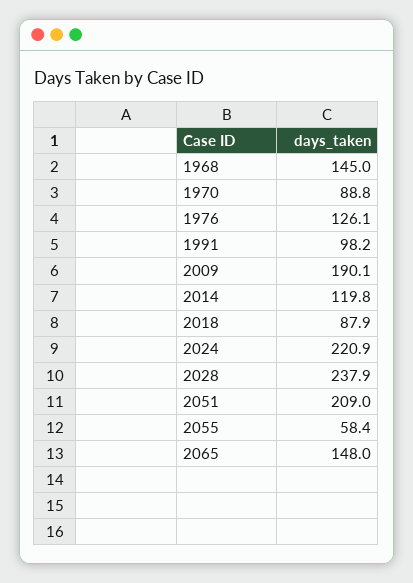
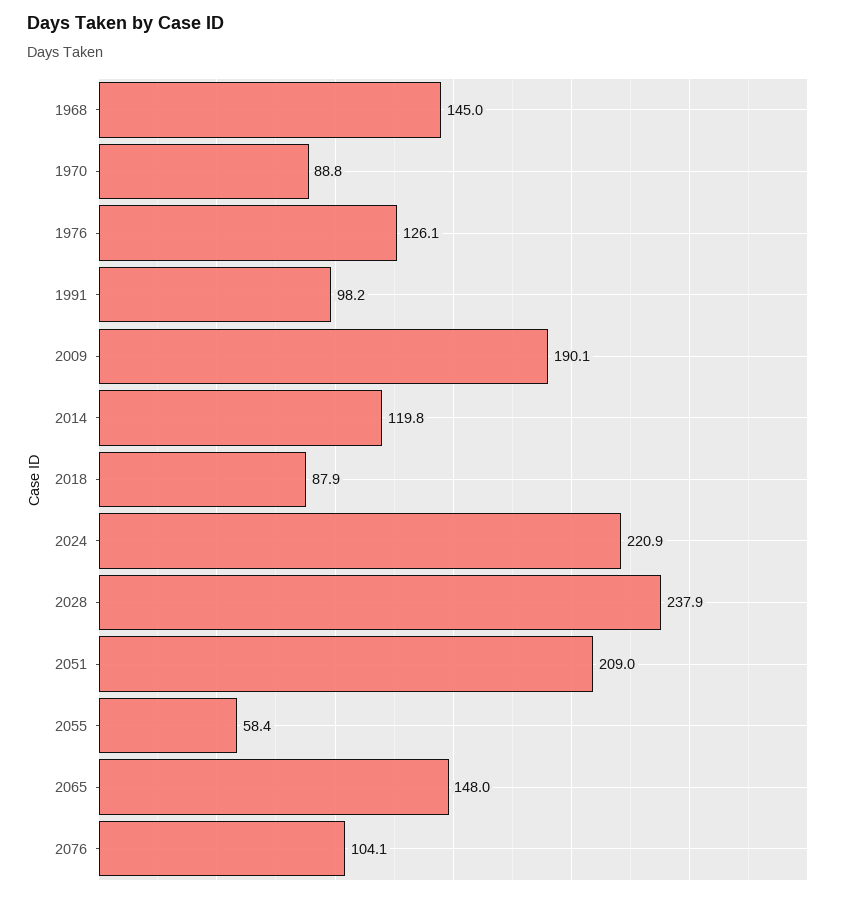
2076: none -> 104.1

